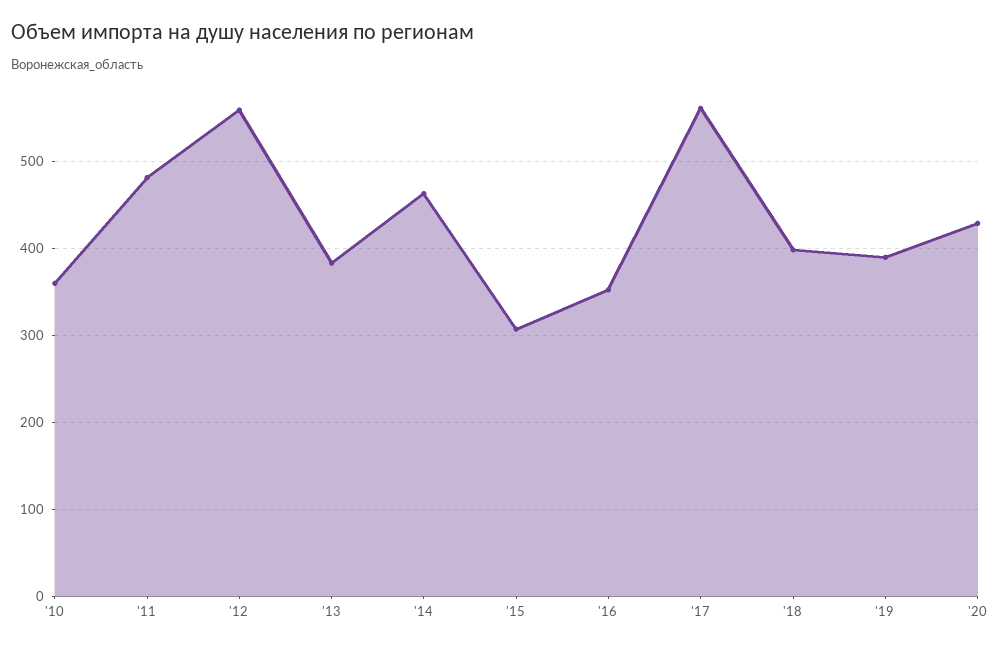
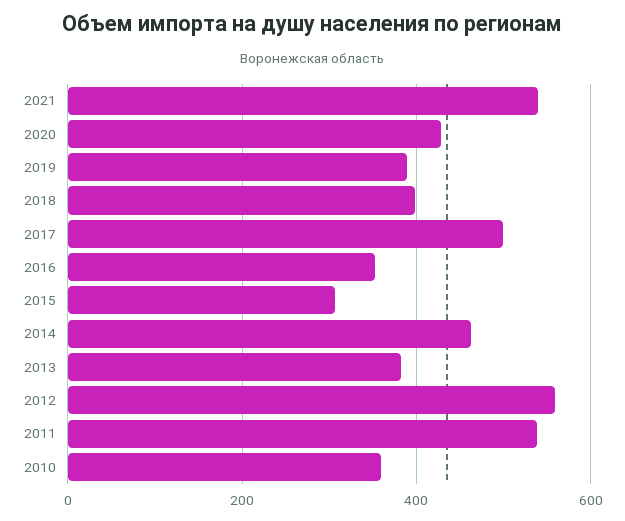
'11: 480 -> 540
'17: 560 -> 500
2021: none -> 540

